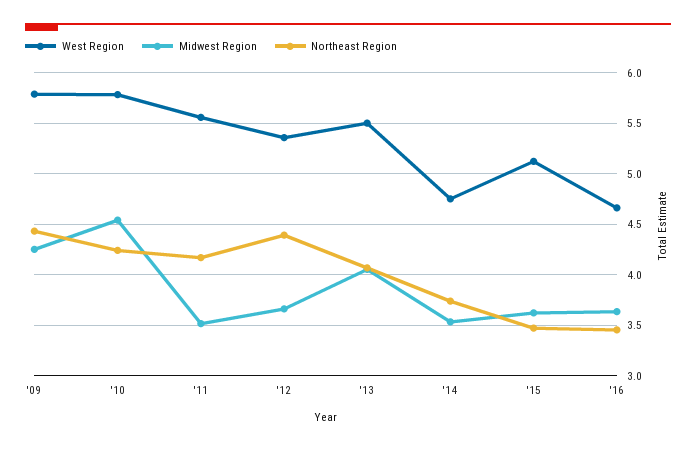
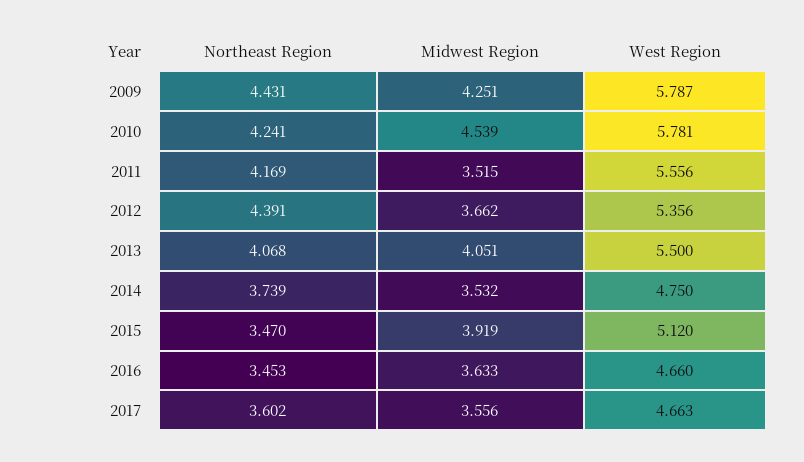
Midwest Region, '15: 3.6 -> 3.919
Northeast Region, 2017: none -> 3.602
Midwest Region, 2017: none -> 3.556
West Region, 2017: none -> 4.663

